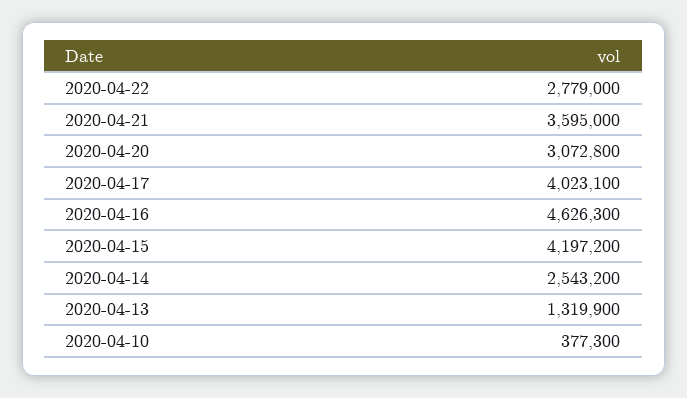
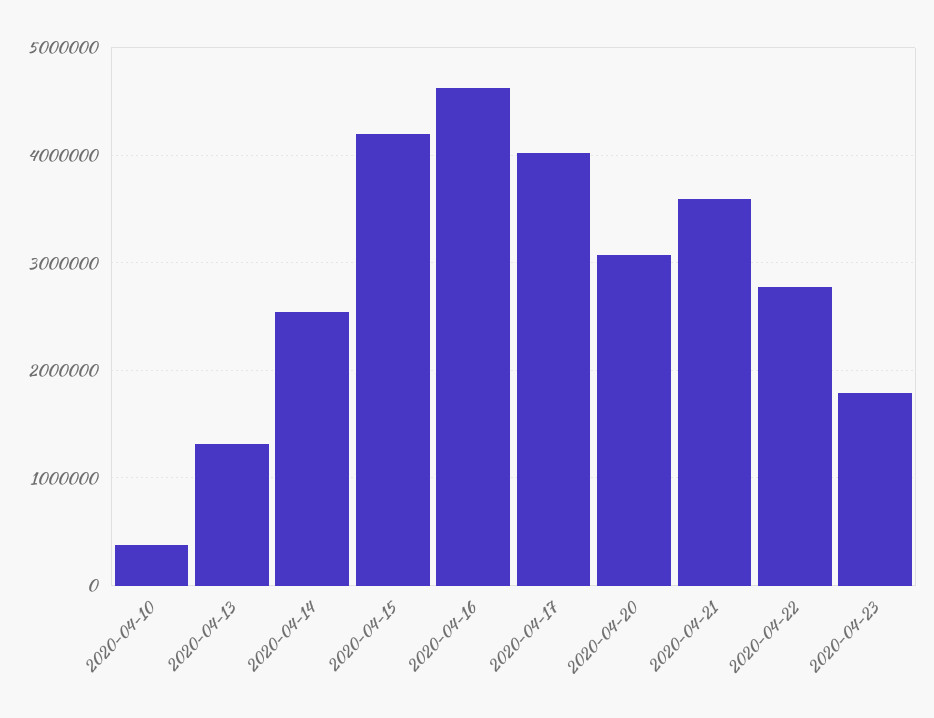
2020-04-23: none -> 1800000

